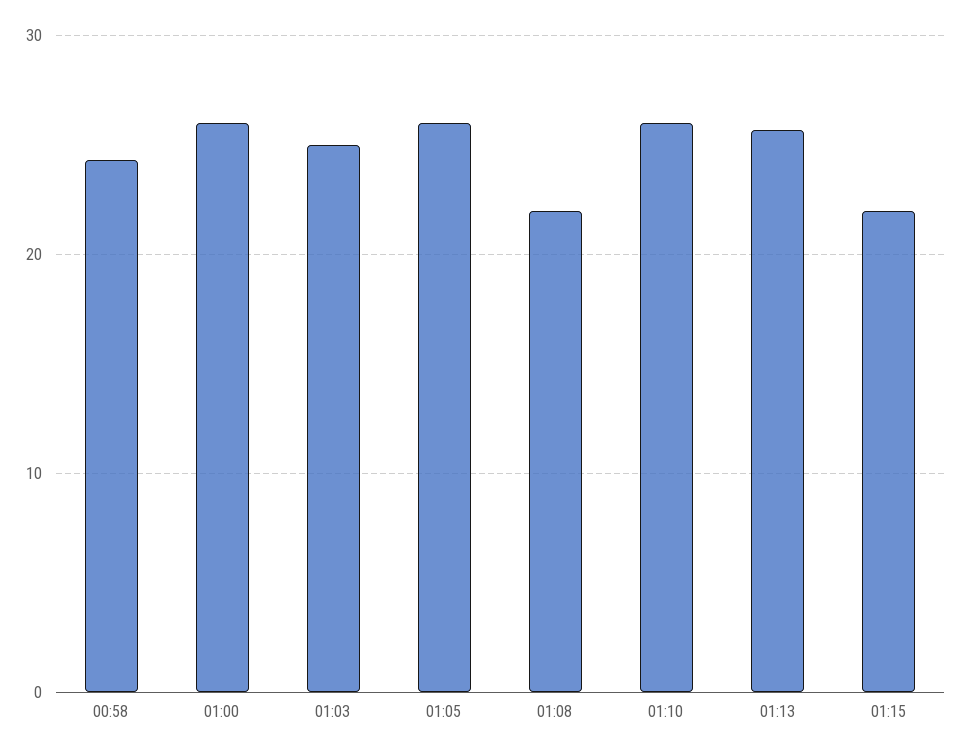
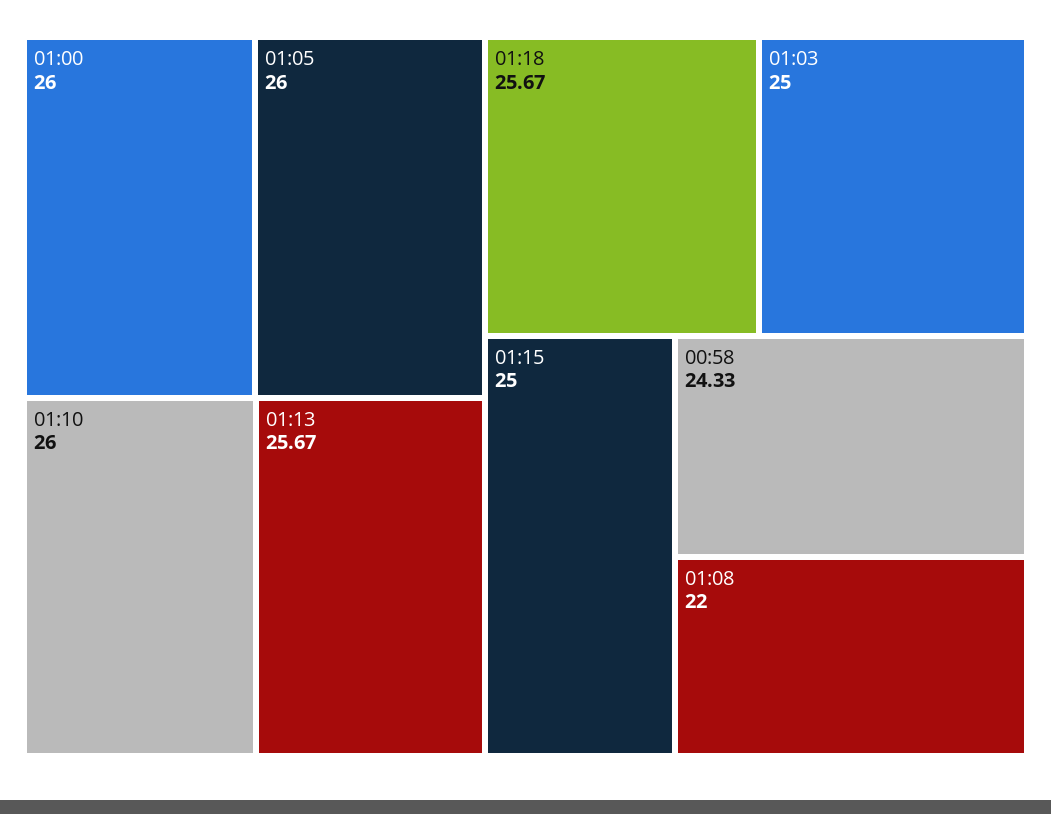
01:15: 22 -> 25
01:18: none -> 25.67

